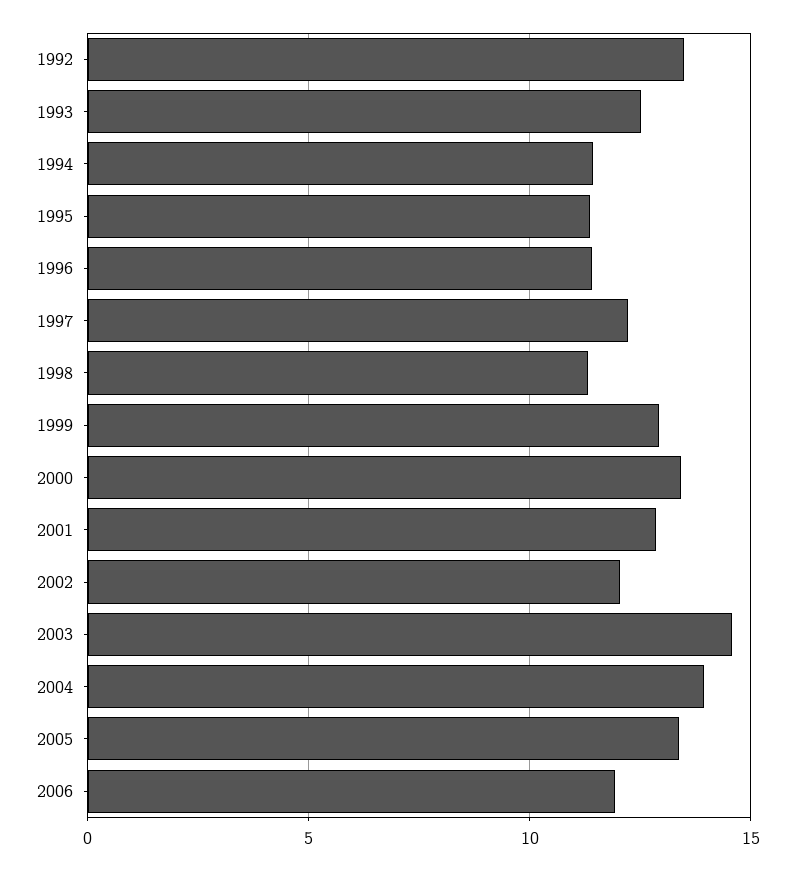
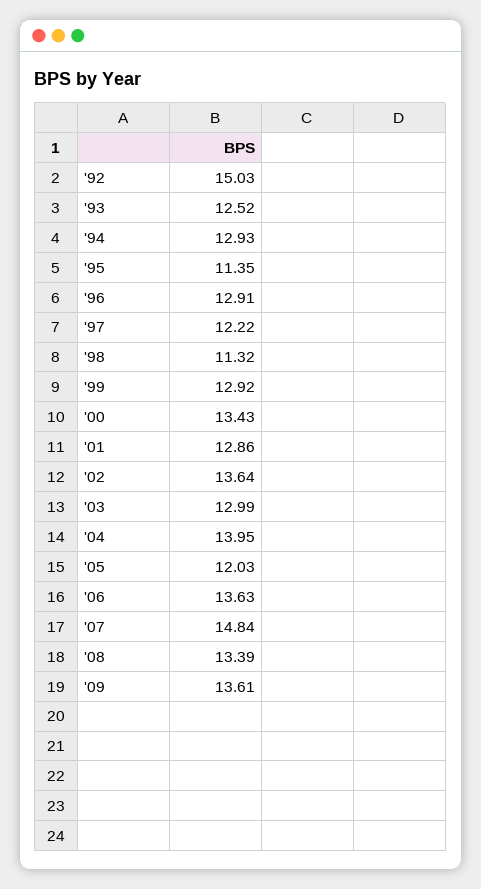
1992: 13.5 -> 15.03
1994: 11.5 -> 12.93
1996: 11.5 -> 12.91
2002: 12 -> 13.64
2003: 14.5 -> 12.99
2005: 13.5 -> 12.03
2006: 12 -> 13.63
'07: none -> 14.84
'08: none -> 13.39
'09: none -> 13.61

